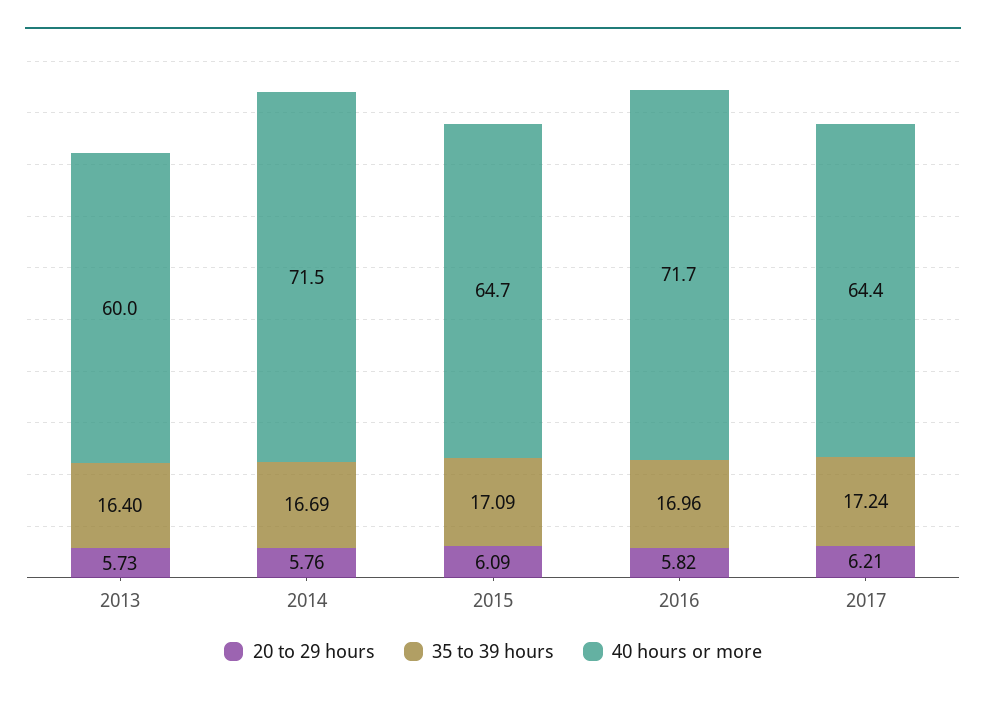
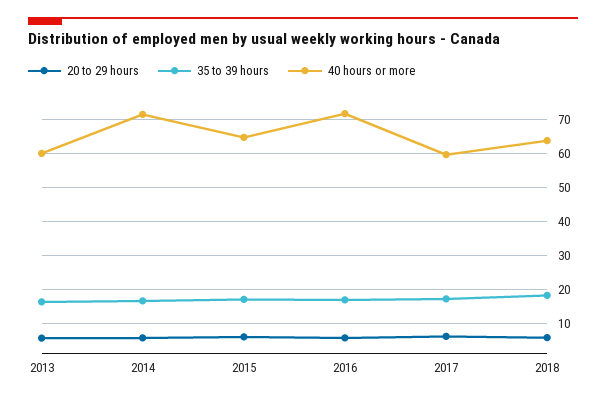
40 hours or more, 2017: 64.4 -> 60
20 to 29 hours, 2018: none -> 6
35 to 39 hours, 2018: none -> 18
40 hours or more, 2018: none -> 64

